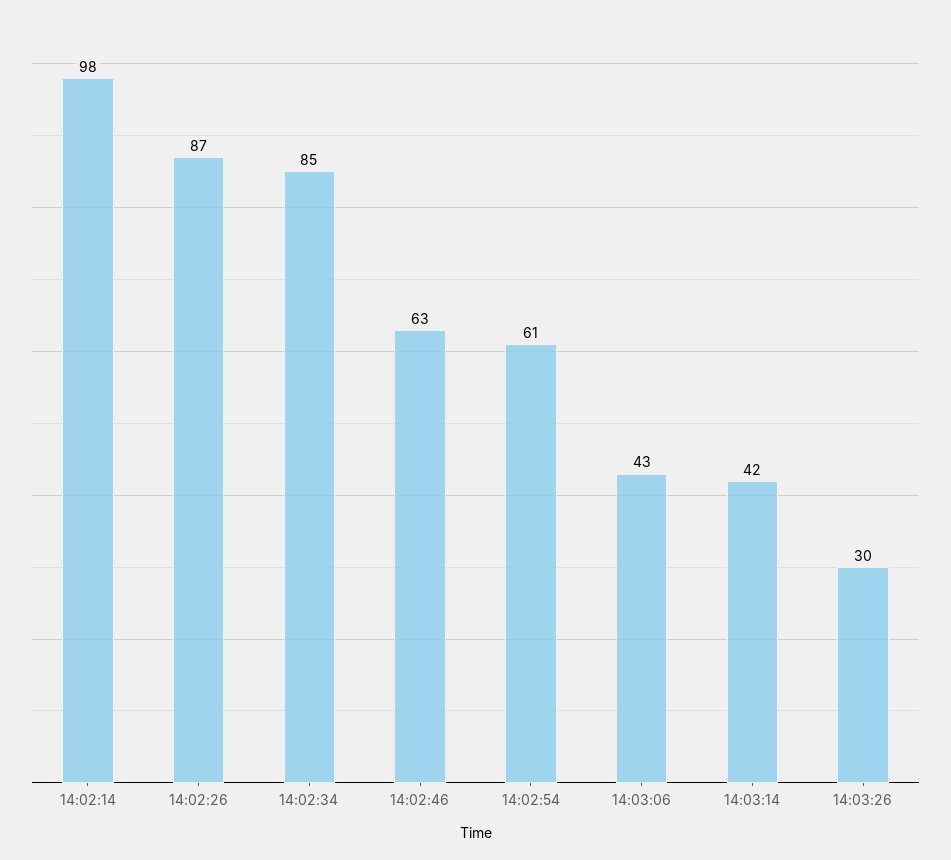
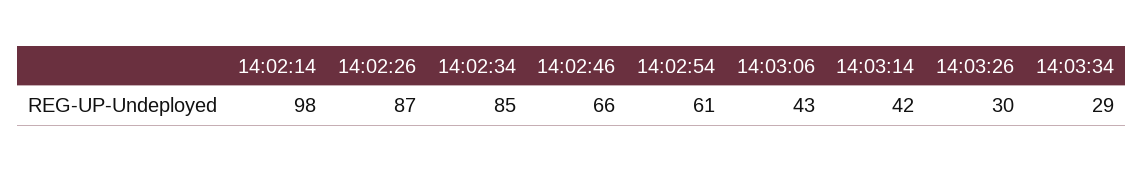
14:02:46: 63 -> 66
14:03:34: none -> 29

